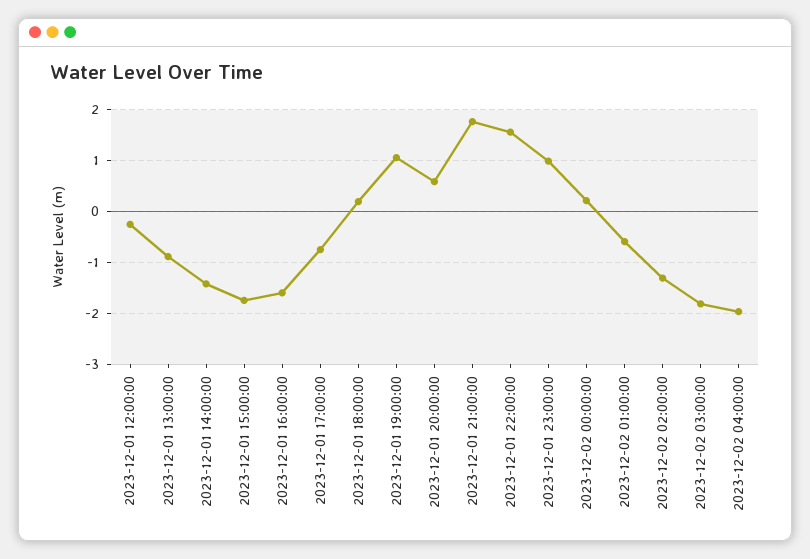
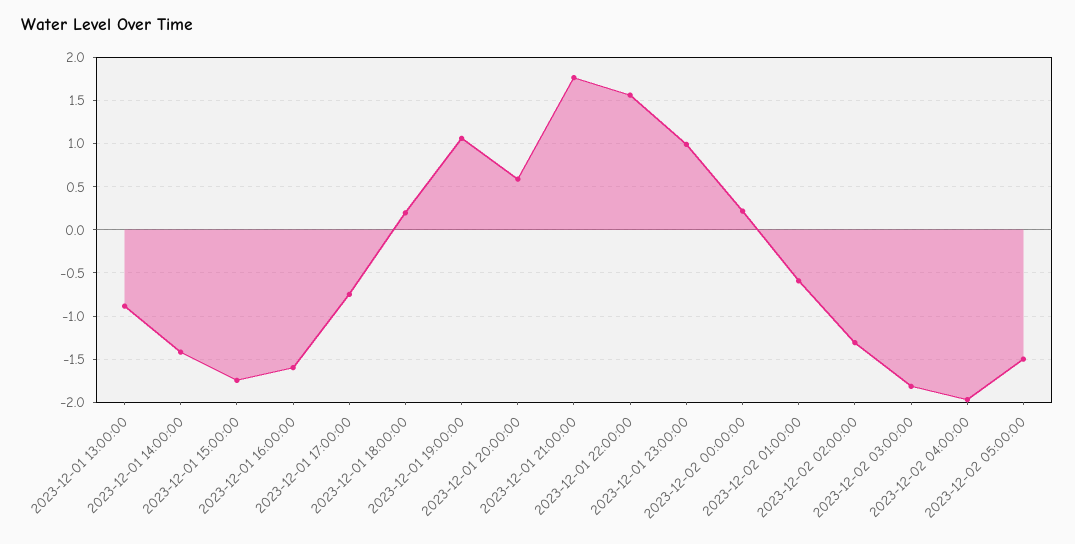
2023-12-01 12:00:00: -0.2 -> none
2023-12-02 05:00:00: none -> -1.5

